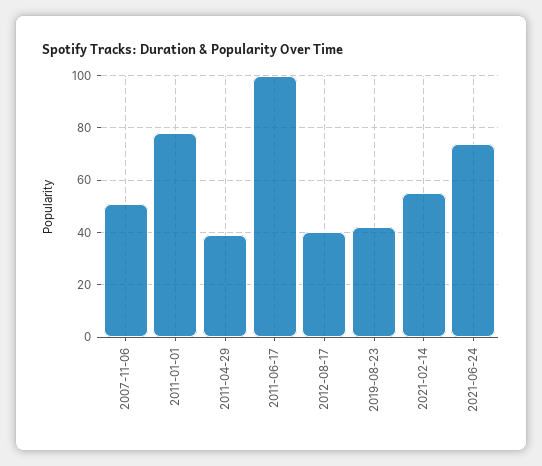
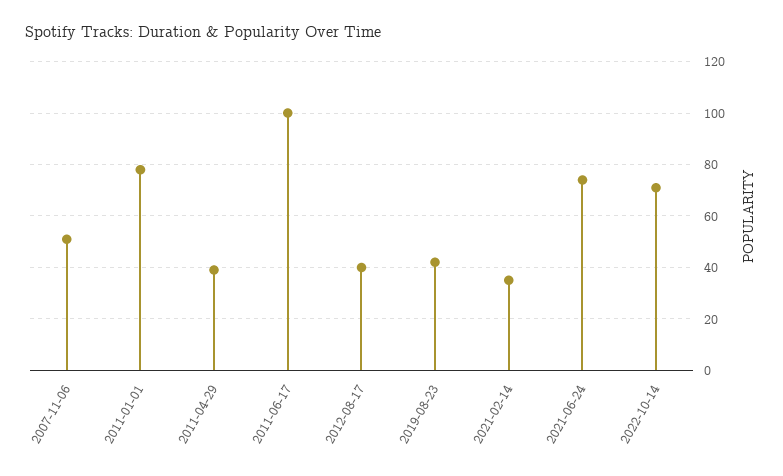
2021-02-14: 55 -> 35
2022-10-14: none -> 70

